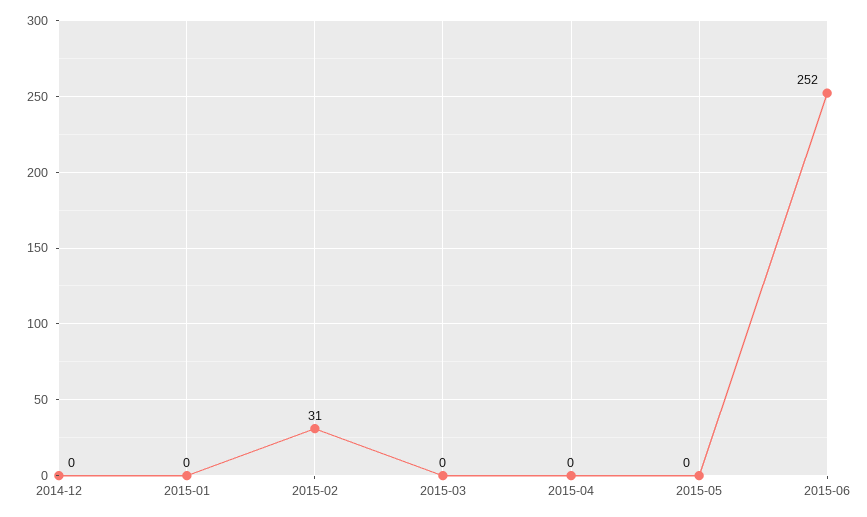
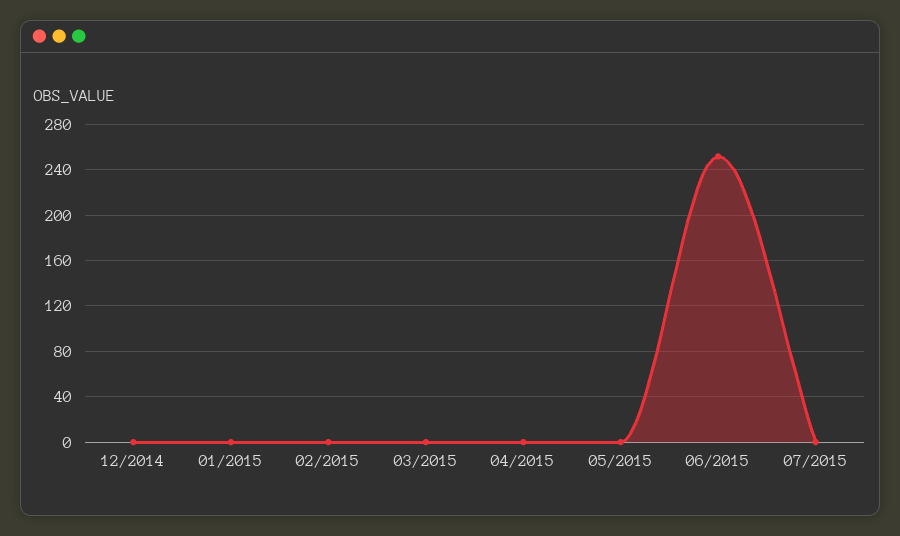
2015-02: 31 -> 0
07/2015: none -> 0

